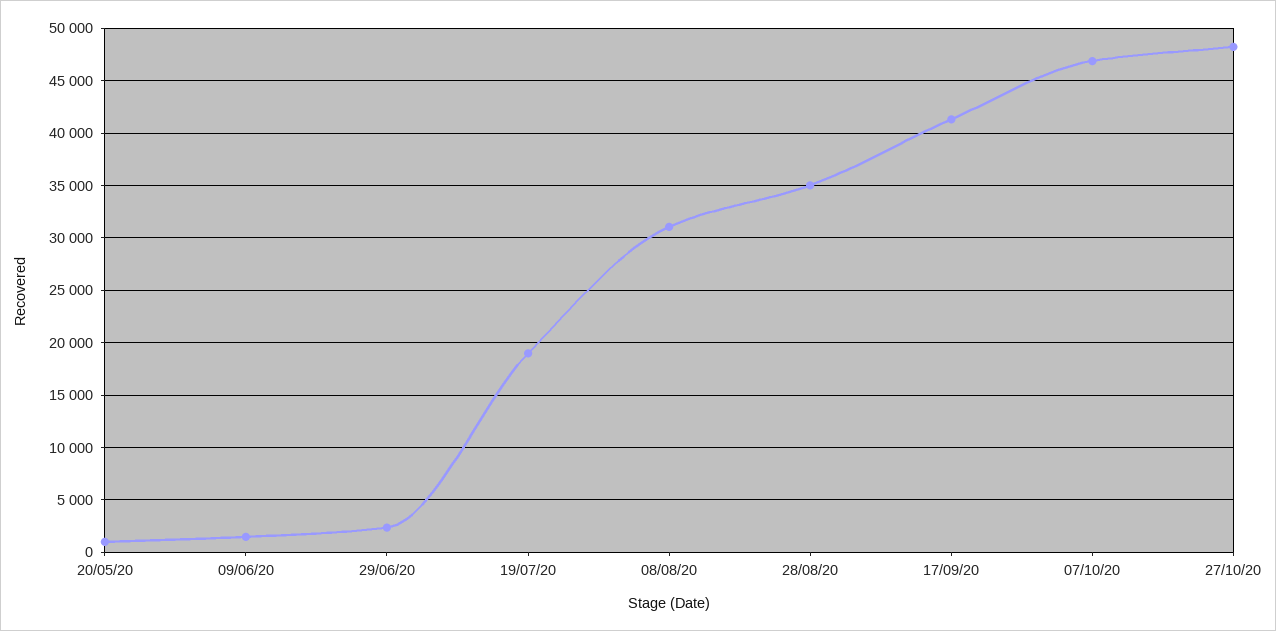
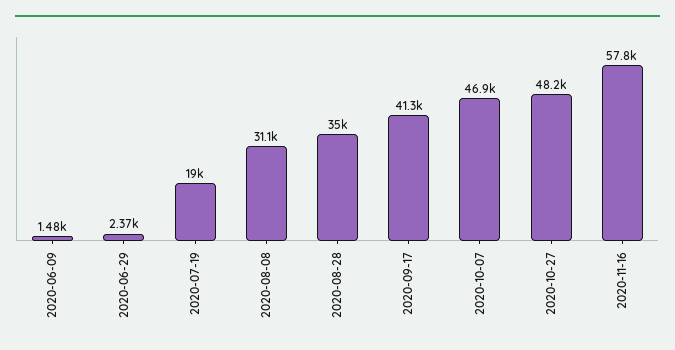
20/05/20: 1000 -> none
2020-11-16: none -> 57800

